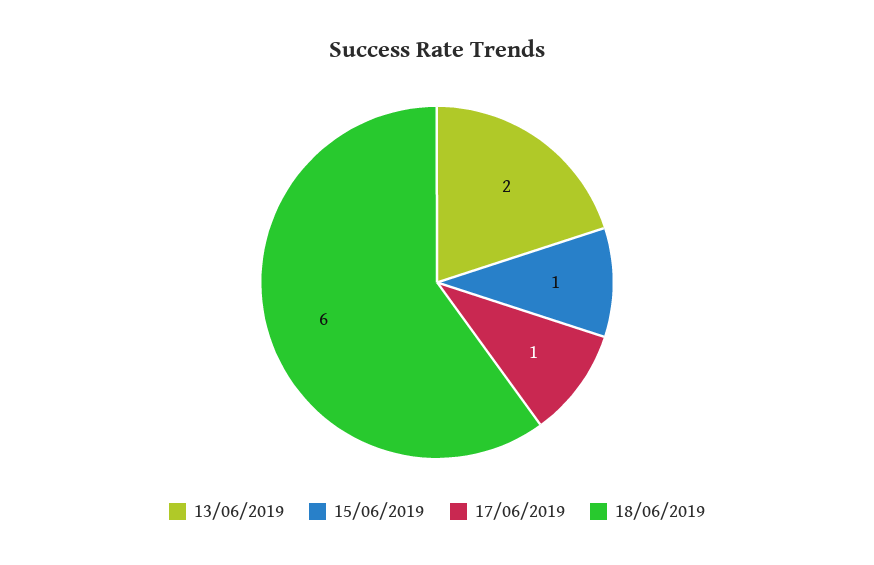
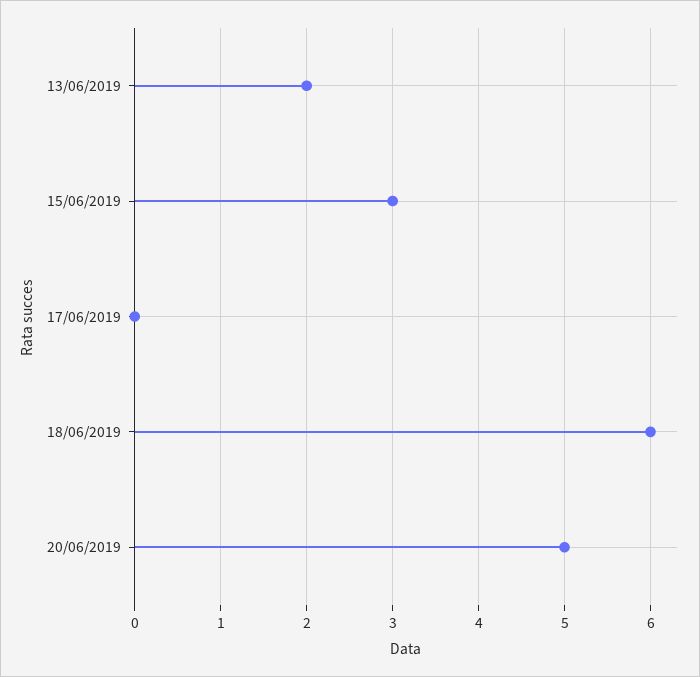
15/06/2019: 1 -> 3
17/06/2019: 1 -> 0
20/06/2019: none -> 5

